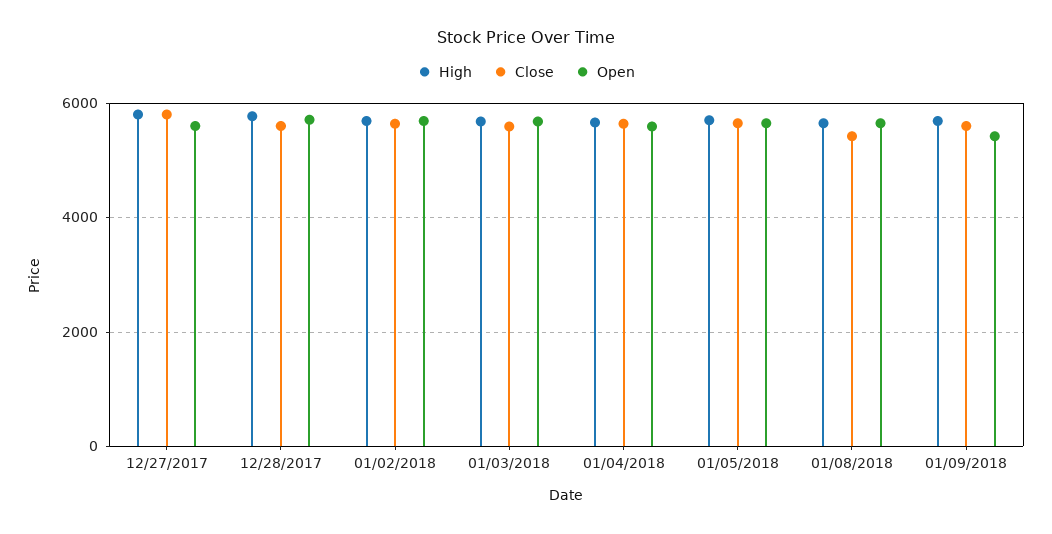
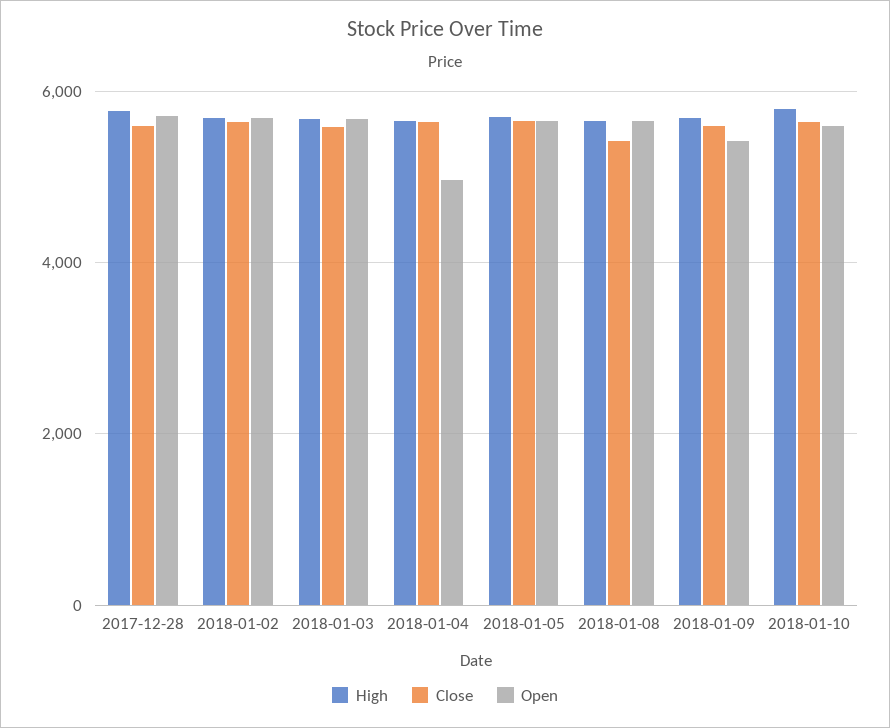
High, 12/27/2017: 5800 -> none
Close, 12/27/2017: 5800 -> none
Open, 12/27/2017: 5600 -> none
Open, 01/04/2018: 5600 -> 5000
High, 2018-01-10: none -> 5800
Close, 2018-01-10: none -> 5600
Open, 2018-01-10: none -> 5600

